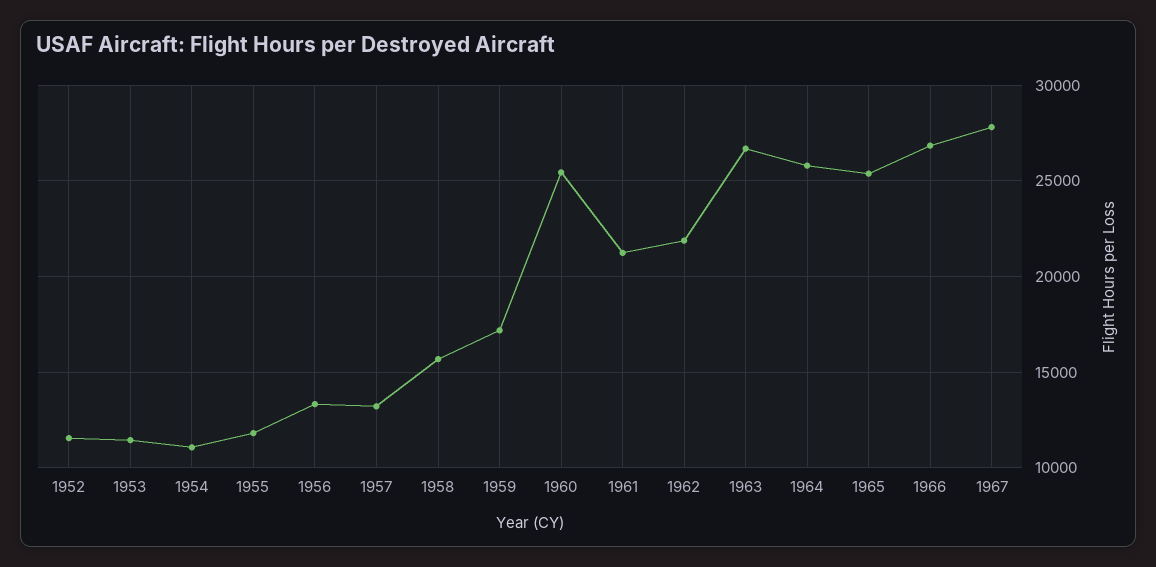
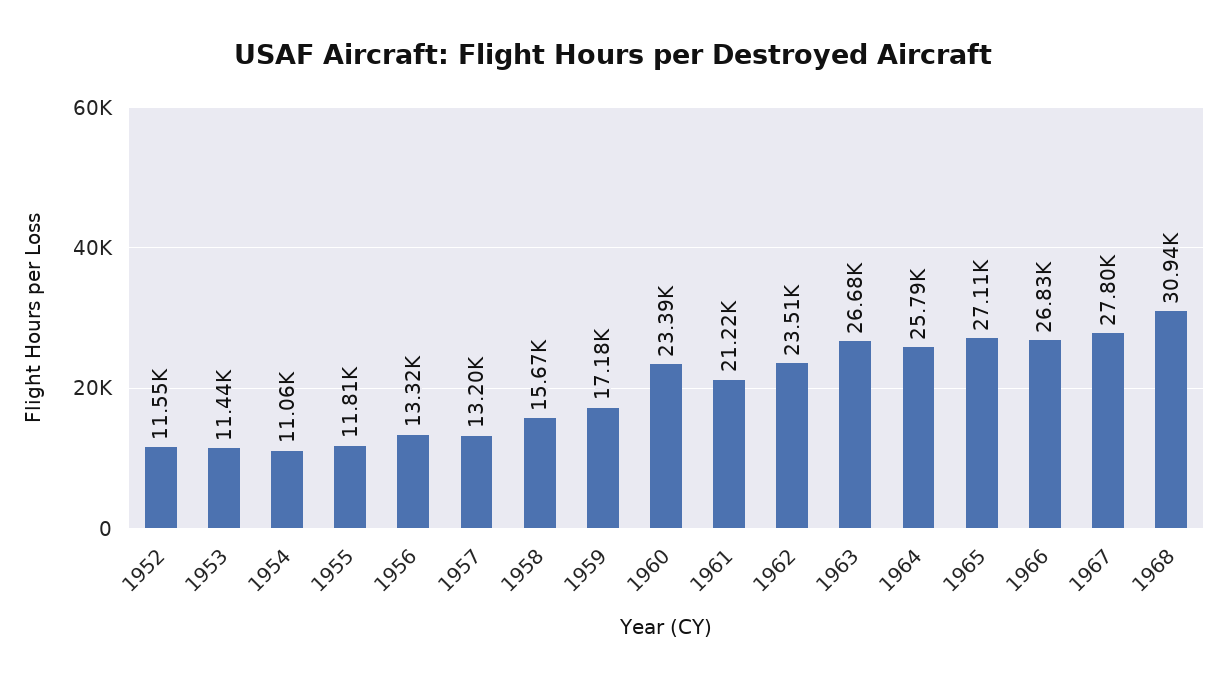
1960: 25500 -> 23390
1962: 22000 -> 23510
1965: 25500 -> 27110
1968: none -> 30940

